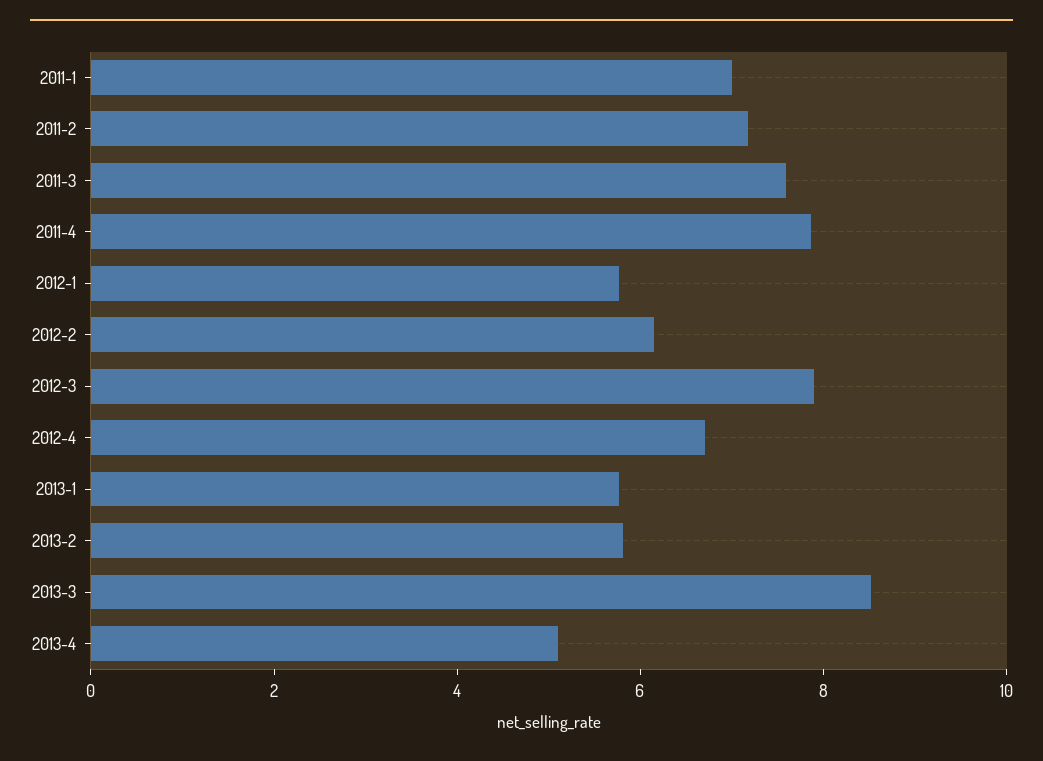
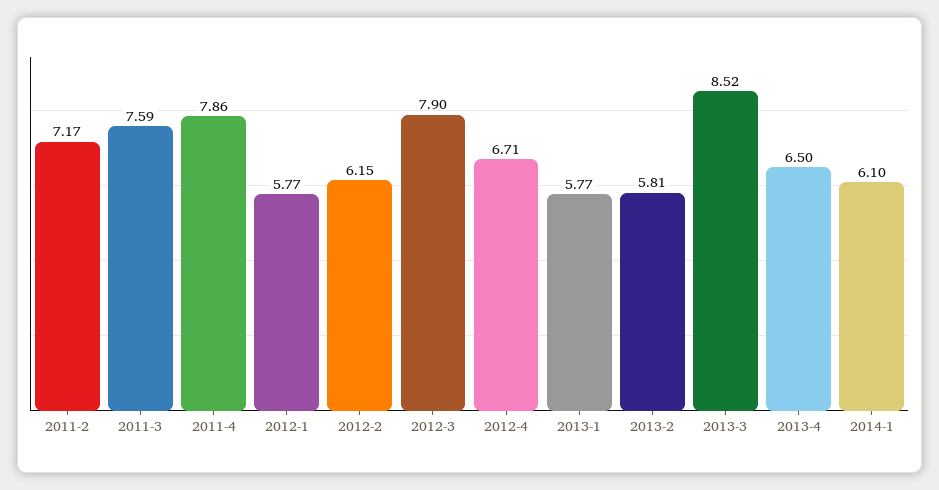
2011-1: 7 -> none
2013-4: 5 -> 6.5
2014-1: none -> 6.1

